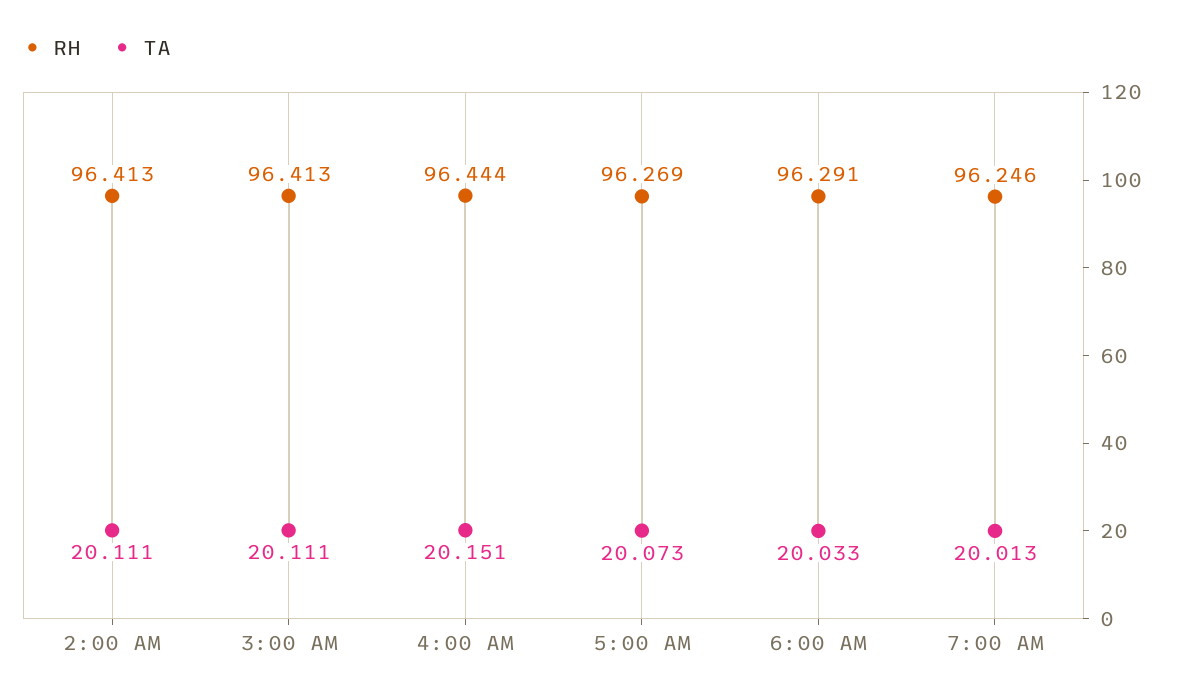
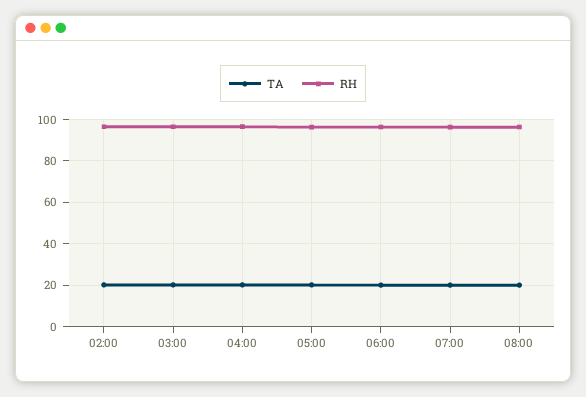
TA, 08:00: none -> 20
RH, 08:00: none -> 95

